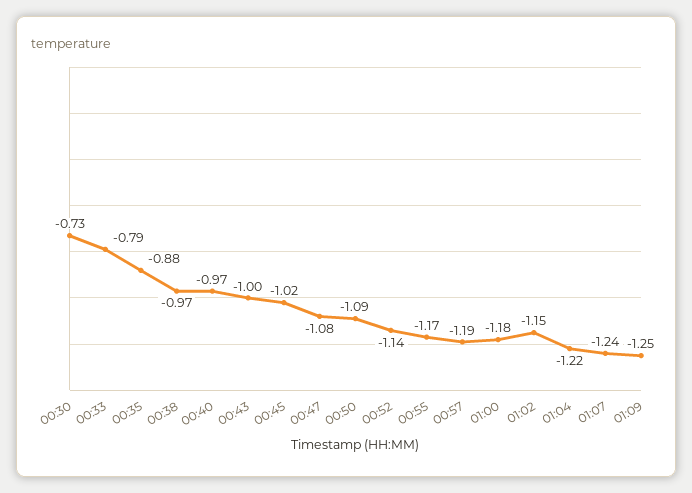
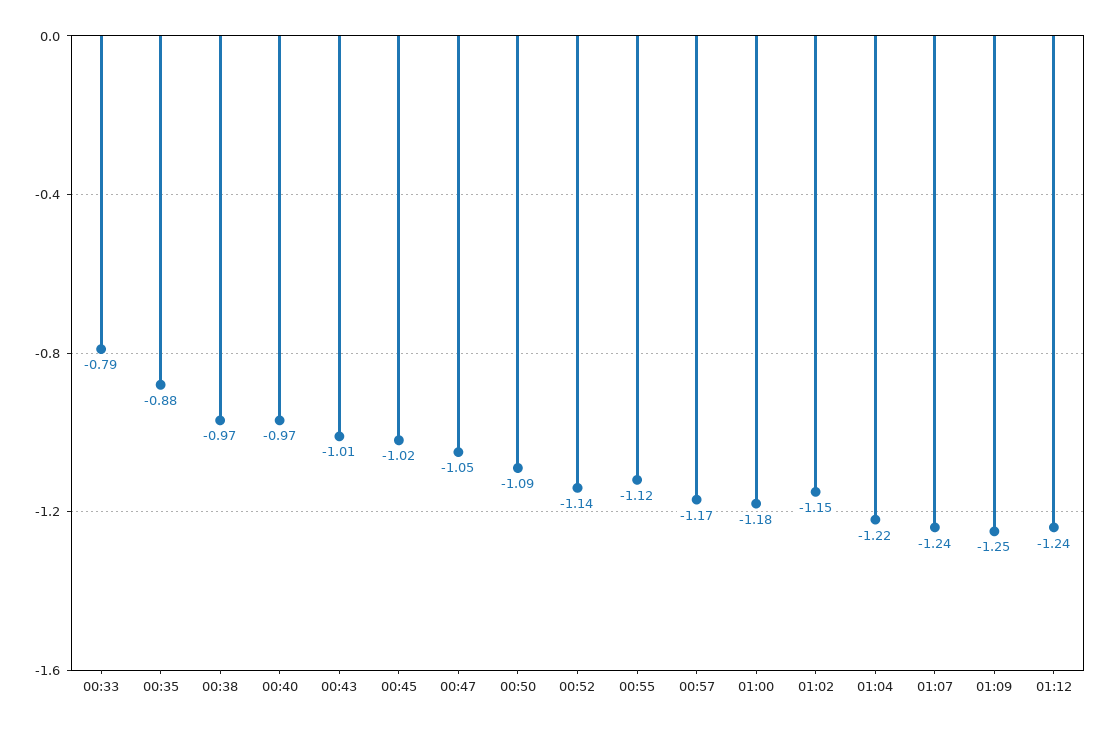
00:30: -0.73 -> none
00:43: -1 -> -1.01
00:47: -1.08 -> -1.05
00:55: -1.17 -> -1.12
00:57: -1.19 -> -1.17
01:12: none -> -1.24

